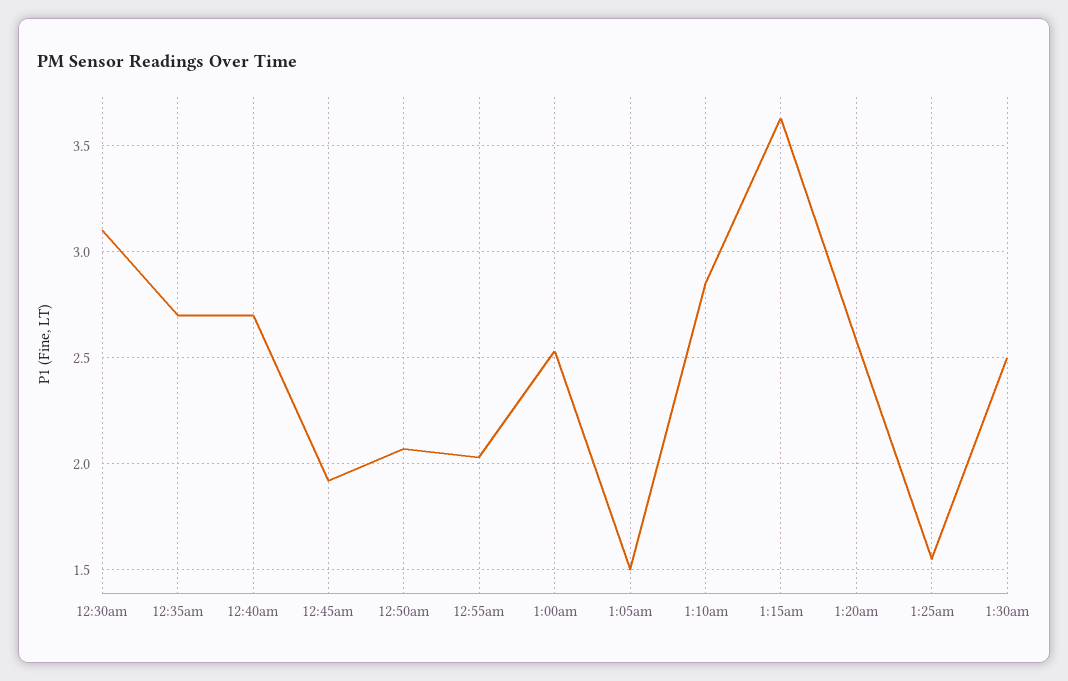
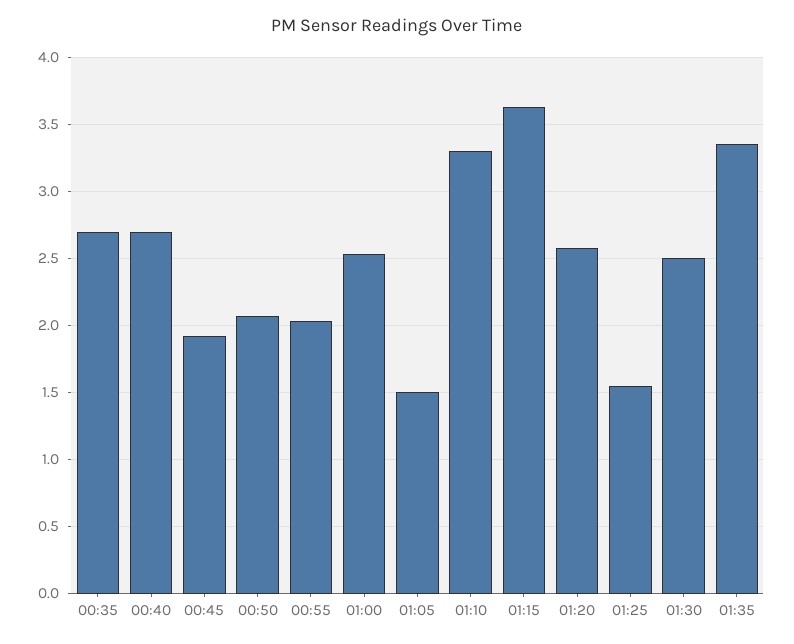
12:30am: 3.1 -> none
1:10am: 2.85 -> 3.3
01:35: none -> 3.35

